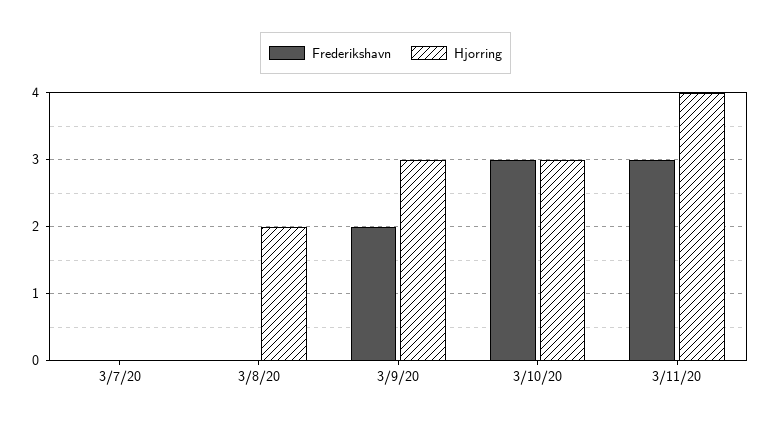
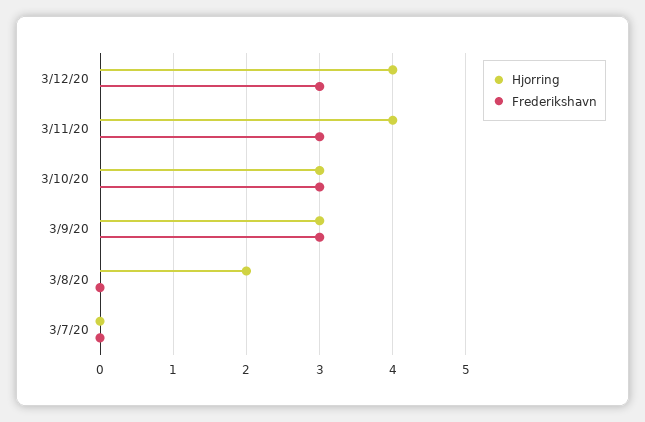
Frederikshavn, 3/9/20: 2 -> 3
Hjorring, 3/12/20: none -> 4
Frederikshavn, 3/12/20: none -> 3

